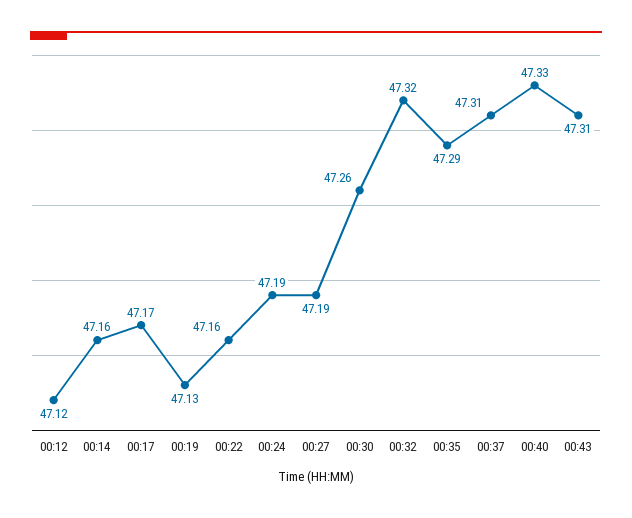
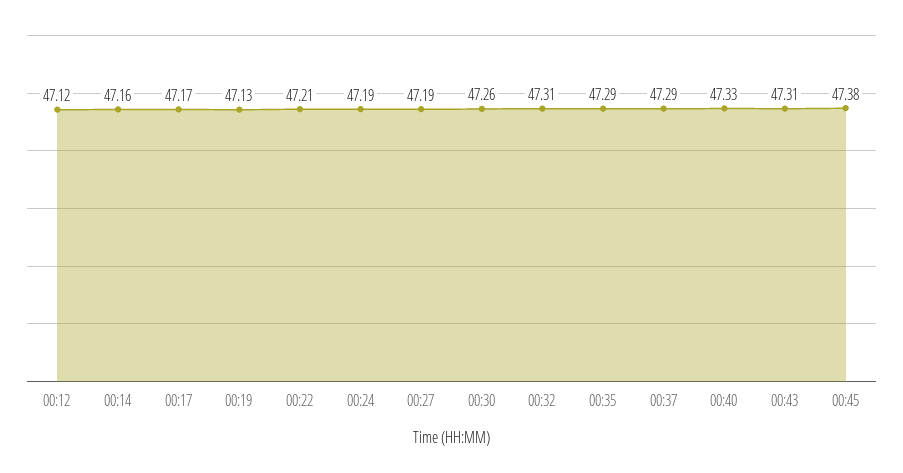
00:22: 47.16 -> 47.21
00:32: 47.32 -> 47.31
00:37: 47.31 -> 47.29
00:45: none -> 47.38

